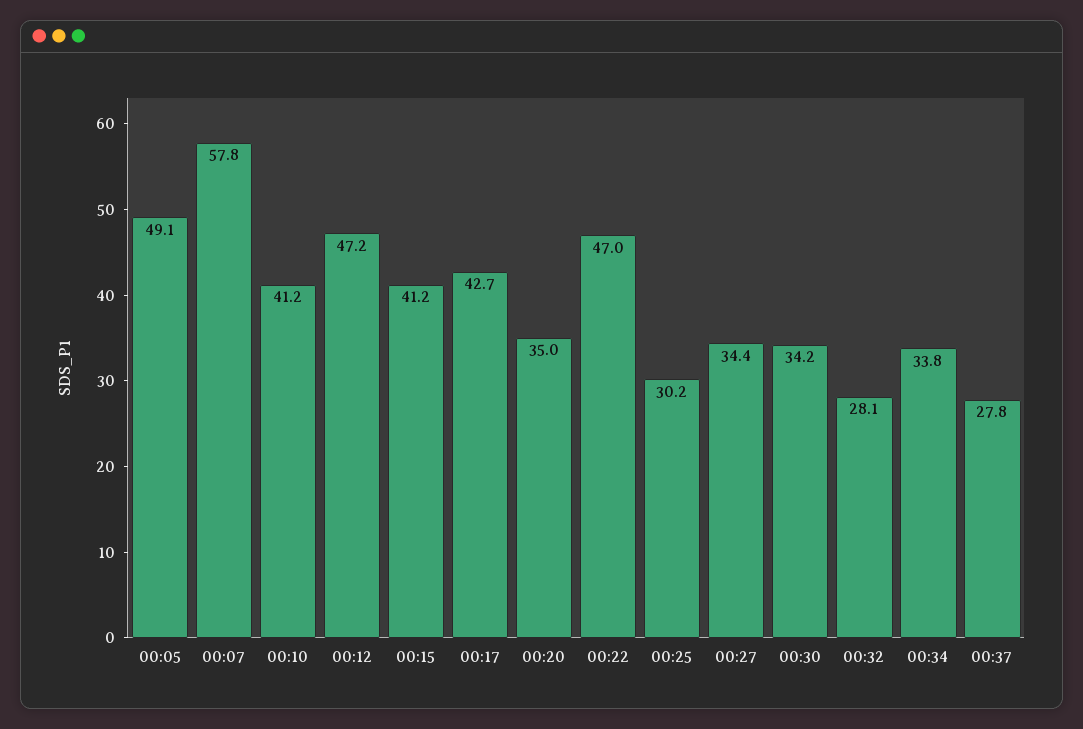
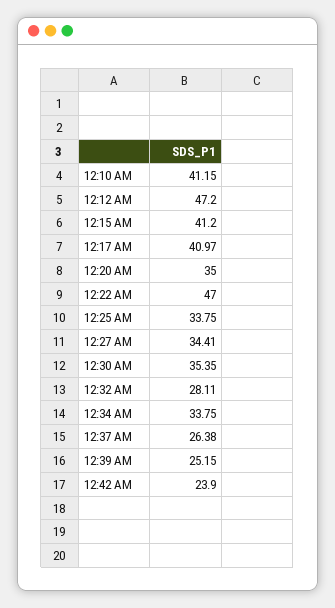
00:05: 49.1 -> none
00:07: 57.8 -> none
00:17: 42.7 -> 40.97
00:25: 30.2 -> 33.75
00:30: 34.2 -> 35.35
00:37: 27.8 -> 26.38
12:39 AM: none -> 25.15
12:42 AM: none -> 23.9

